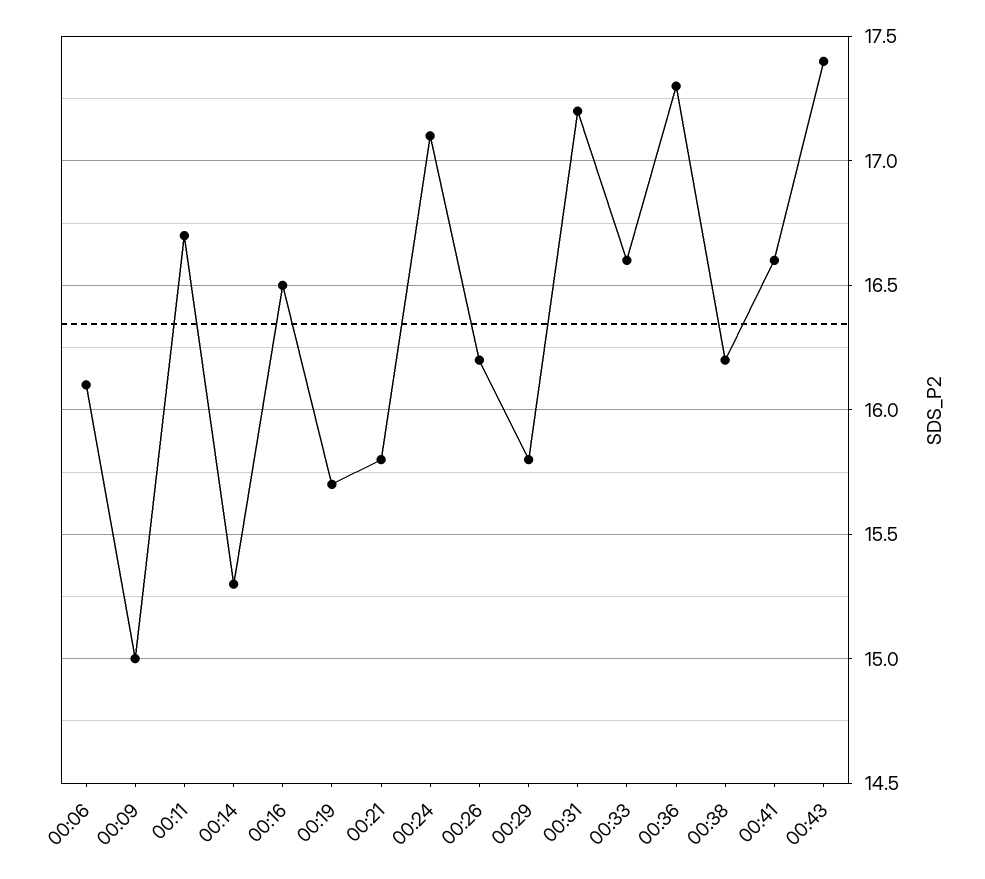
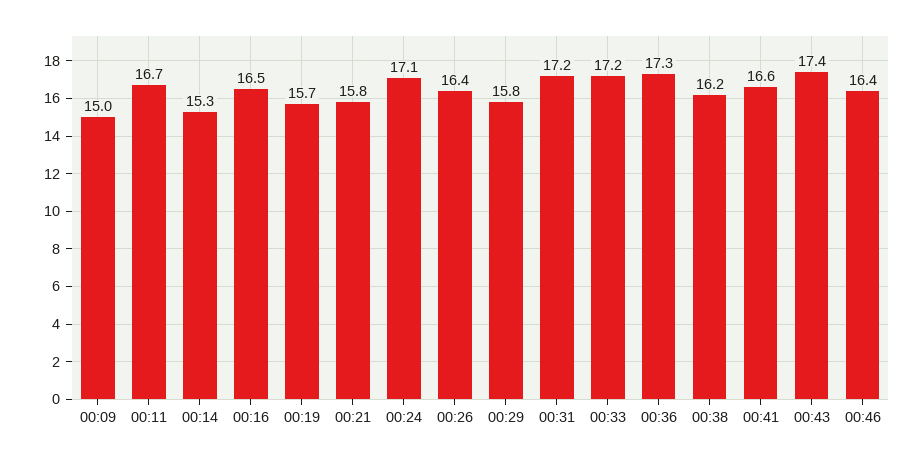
00:06: 16.1 -> none
00:26: 16.2 -> 16.4
00:33: 16.6 -> 17.2
00:46: none -> 16.4

